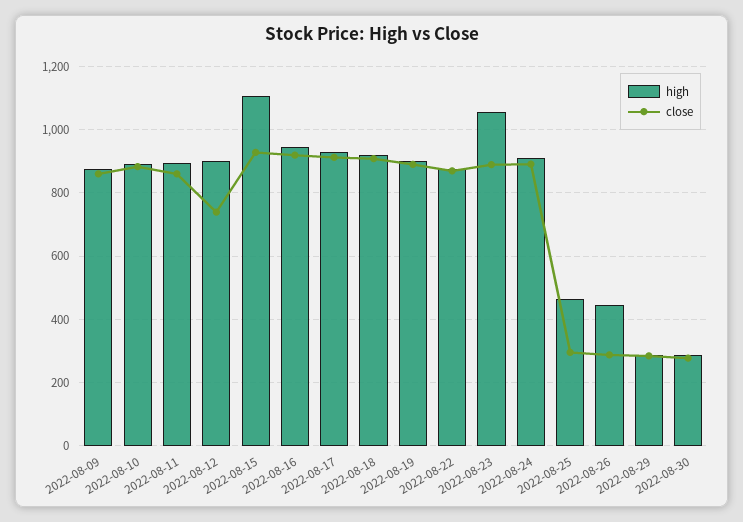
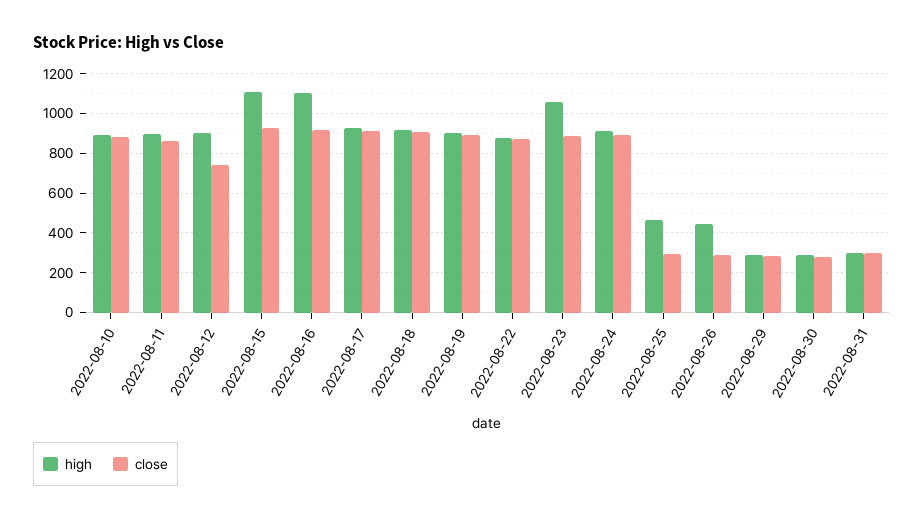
high, 2022-08-09: 880 -> none
close, 2022-08-09: 860 -> none
high, 2022-08-16: 940 -> 1100
high, 2022-08-31: none -> 300
close, 2022-08-31: none -> 300

